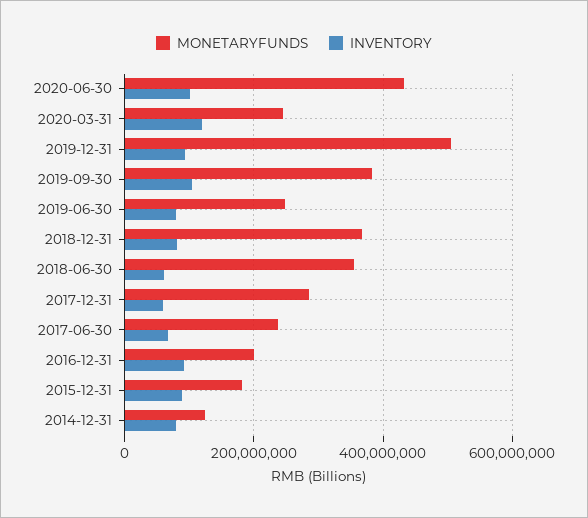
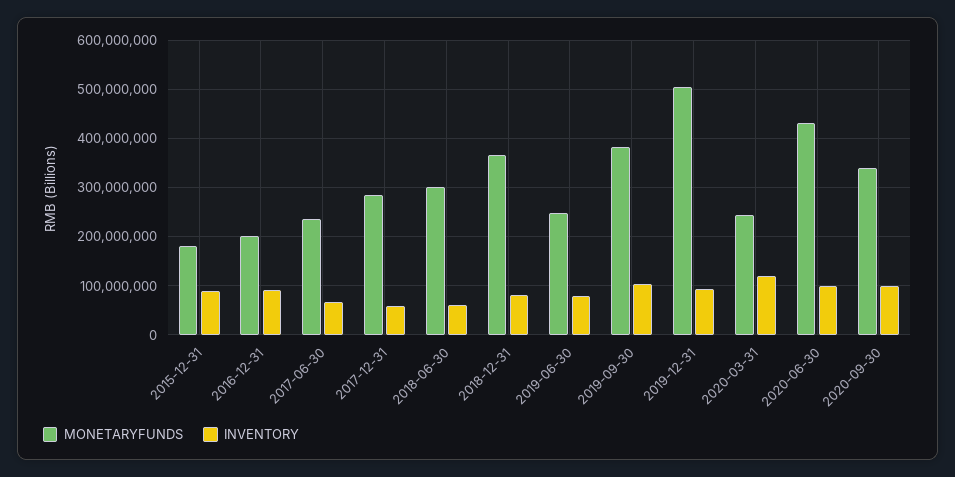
MONETARYFUNDS, 2018-06-30: 360000000 -> 300000000
MONETARYFUNDS, 2014-12-31: 120000000 -> none
INVENTORY, 2014-12-31: 80000000 -> none
MONETARYFUNDS, 2020-09-30: none -> 340000000
INVENTORY, 2020-09-30: none -> 100000000

